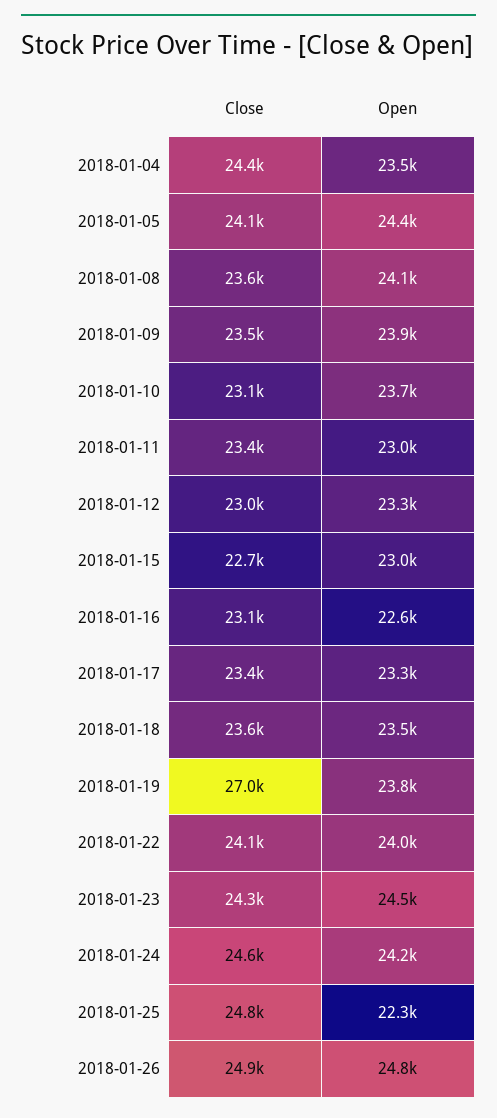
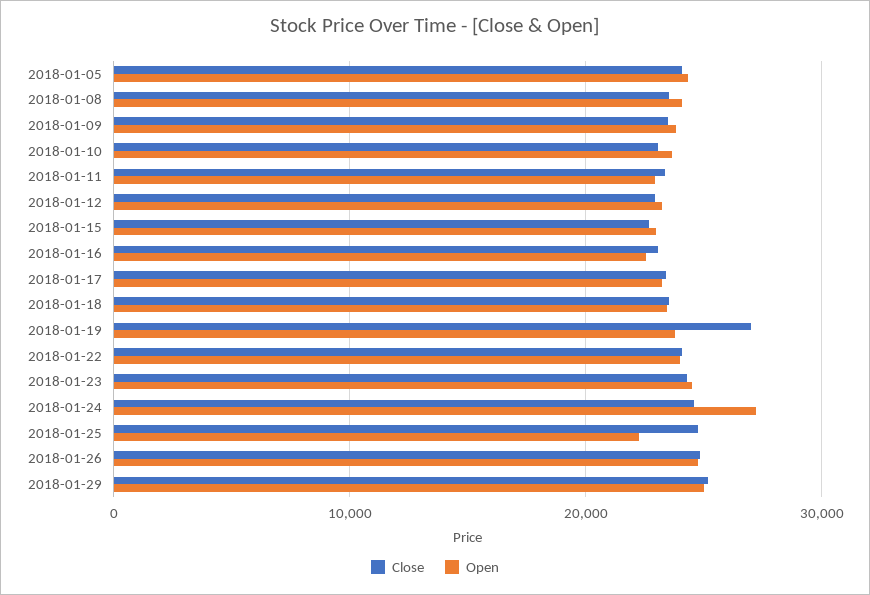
Close, 2018-01-04: 24400 -> none
Open, 2018-01-04: 23500 -> none
Open, 2018-01-24: 24200 -> 27000
Close, 2018-01-29: none -> 25000
Open, 2018-01-29: none -> 25000

